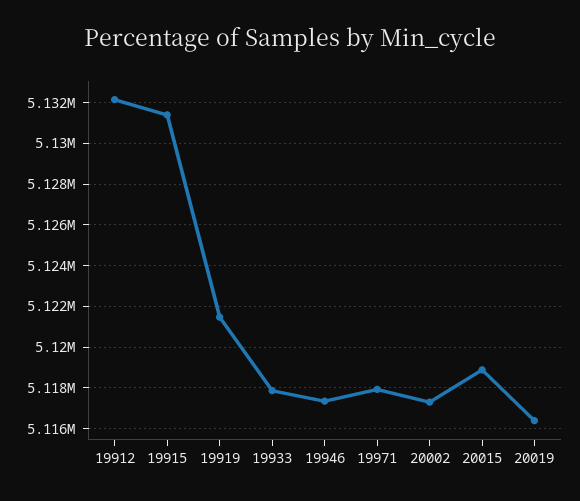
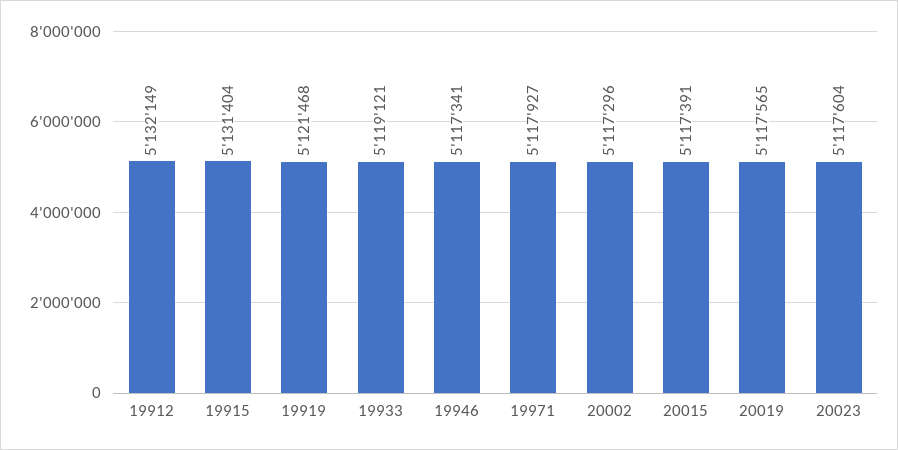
19933: 5118000 -> 5119121
20015: 5119000 -> 5117391
20019: 5116500 -> 5117565
20023: none -> 5117604

